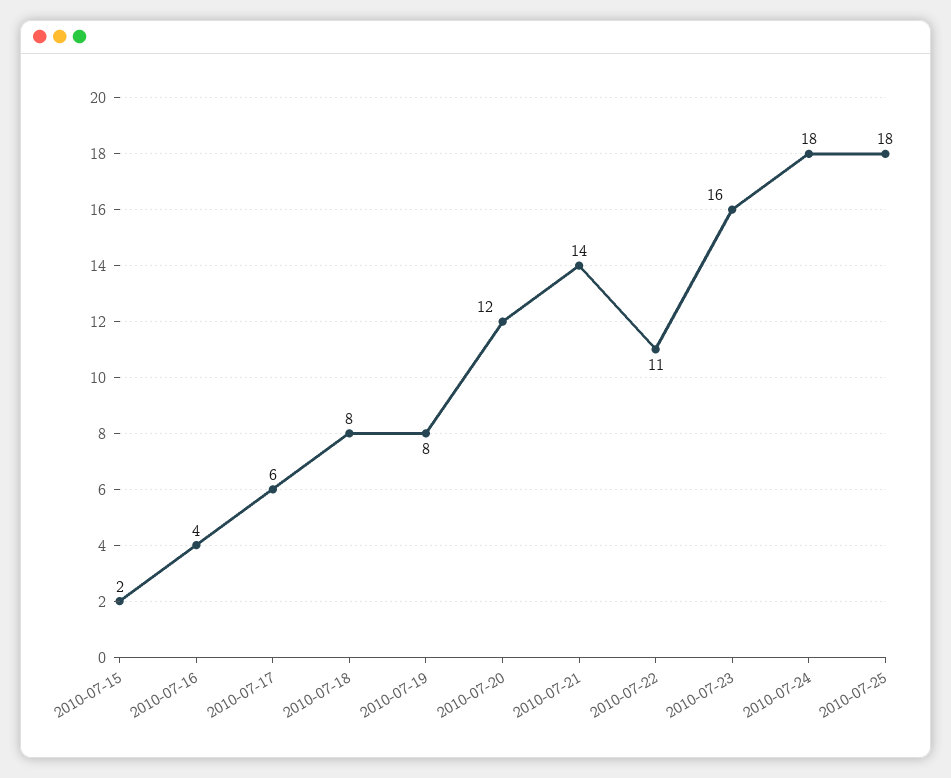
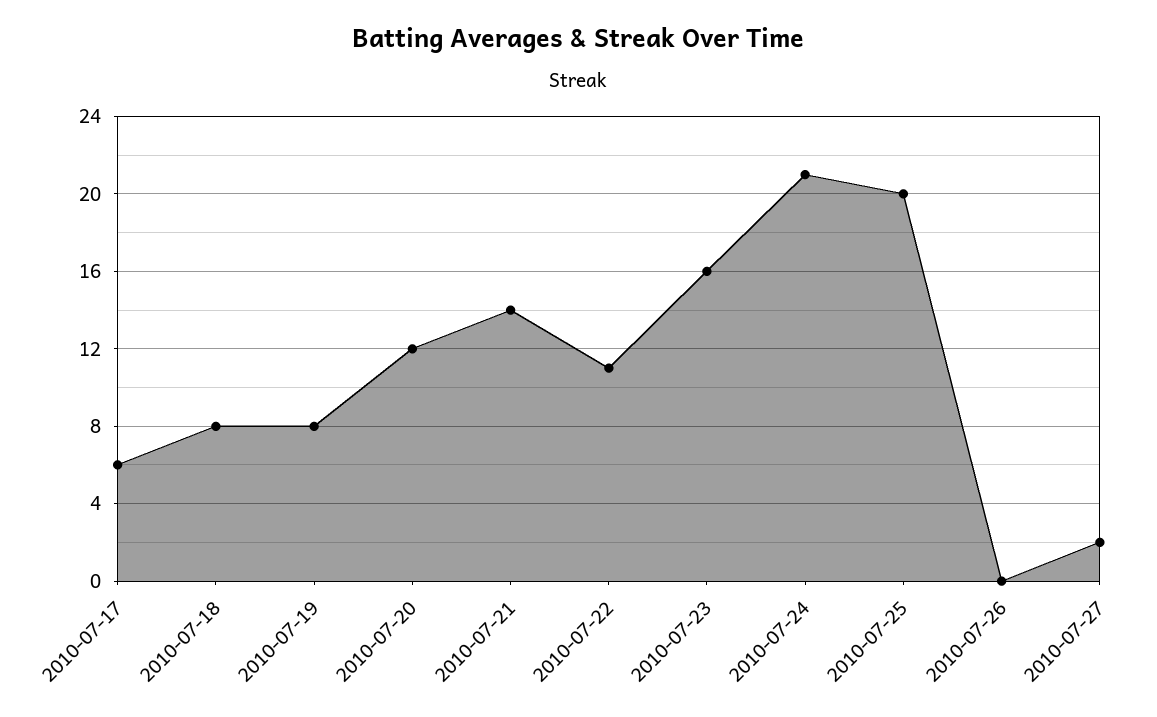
2010-07-15: 2 -> none
2010-07-16: 4 -> none
2010-07-24: 18 -> 21
2010-07-25: 18 -> 20
2010-07-26: none -> 0
2010-07-27: none -> 2

